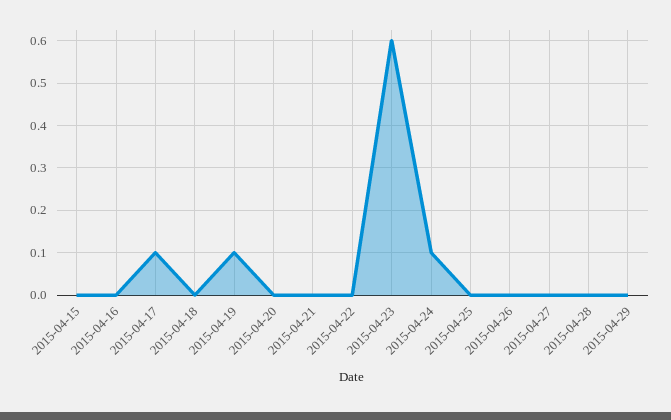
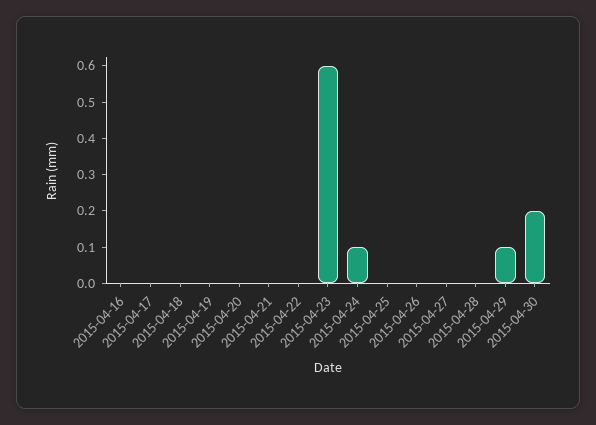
2015-04-15: 0 -> none
2015-04-17: 0.1 -> 0
2015-04-19: 0.1 -> 0
2015-04-29: 0 -> 0.1
2015-04-30: none -> 0.2

